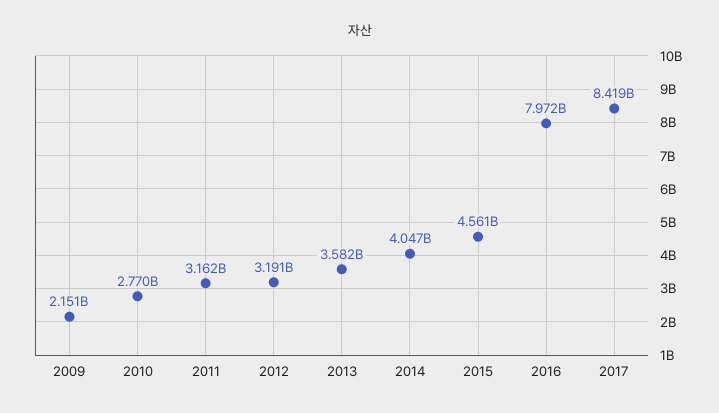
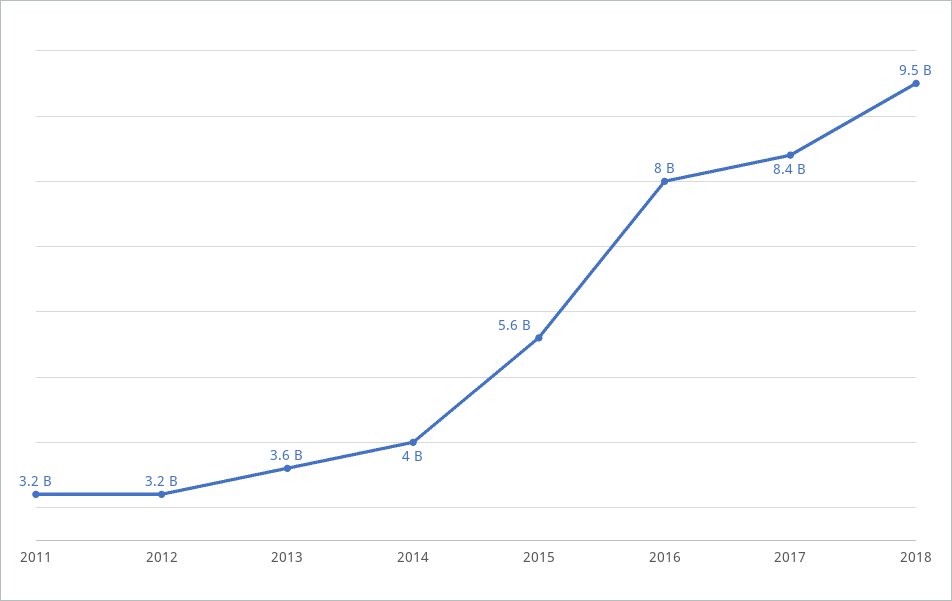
2009: 2151000000 -> none
2010: 2770000000 -> none
2015: 4561000000 -> 5600000000
2018: none -> 9500000000

